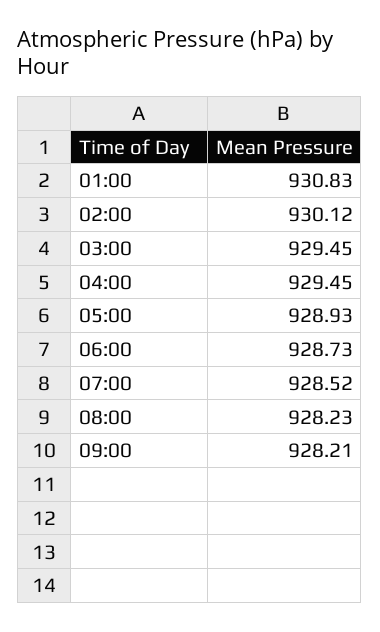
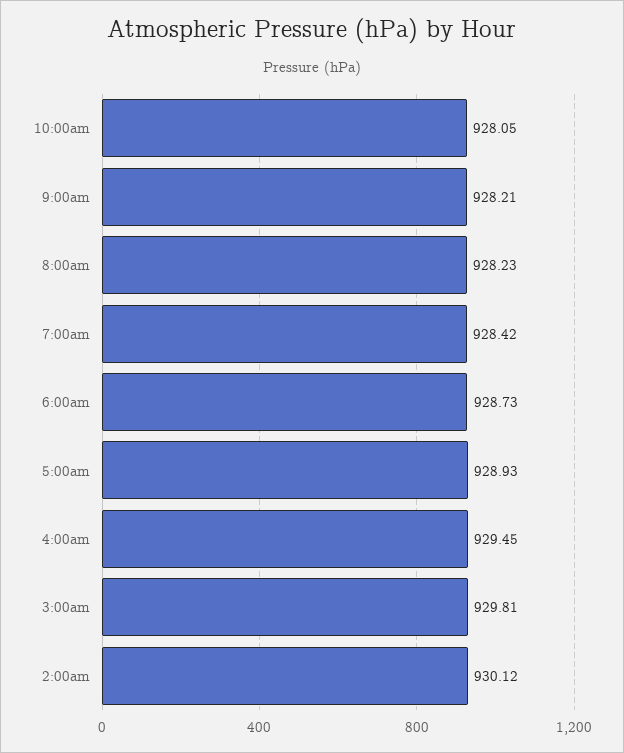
01:00: 930.83 -> none
03:00: 929.45 -> 929.81
07:00: 928.52 -> 928.42
10:00am: none -> 928.05

